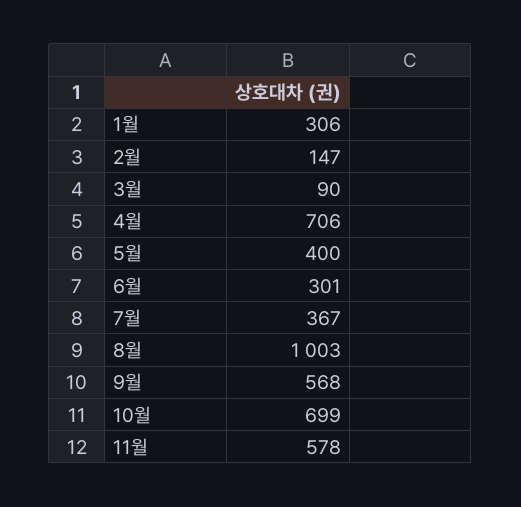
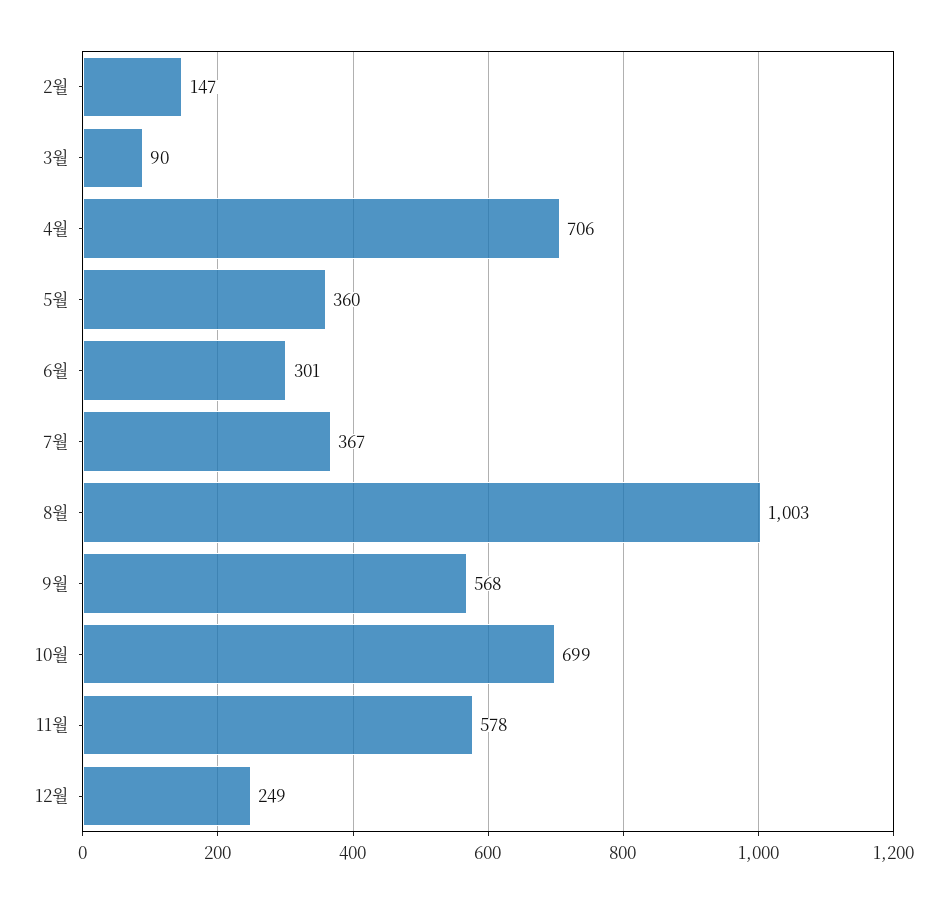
1월: 306 -> none
5월: 400 -> 360
12월: none -> 249

